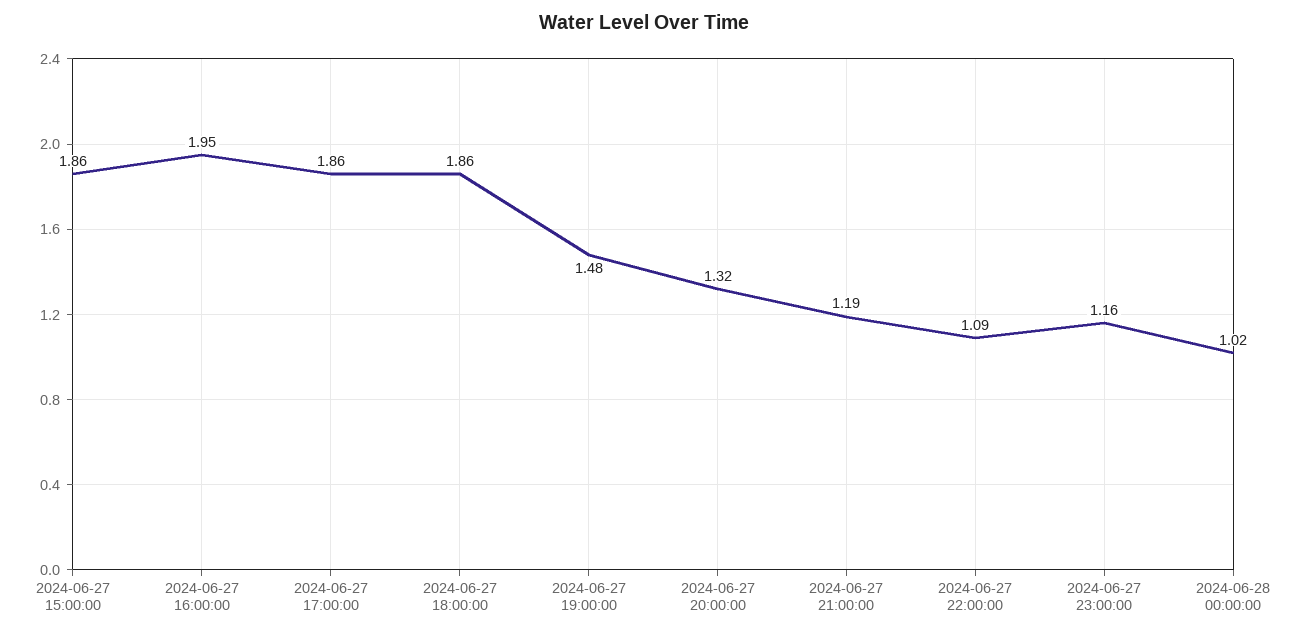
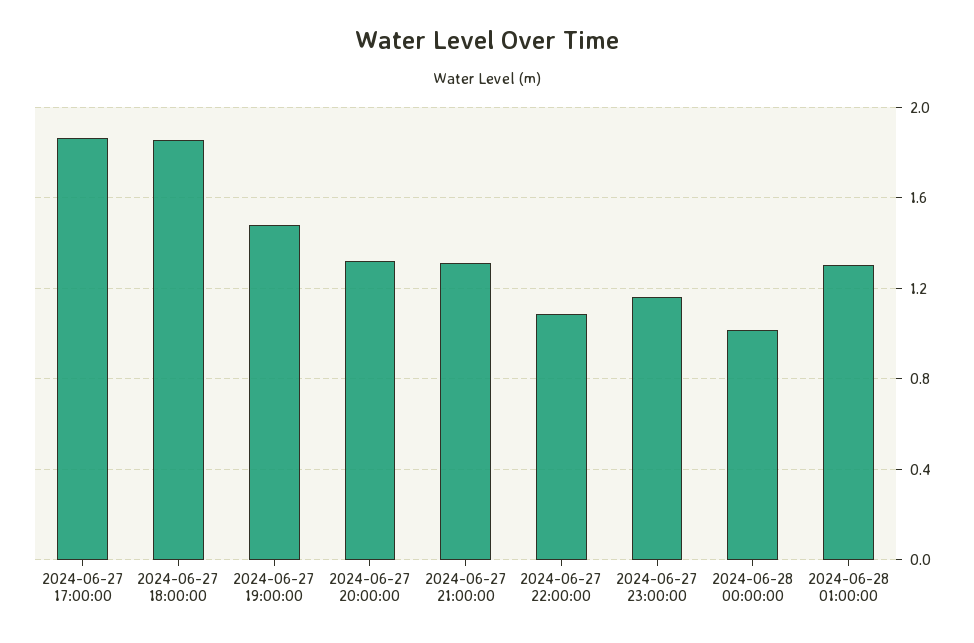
2024-06-27 15:00:00: 1.86 -> none
2024-06-27 16:00:00: 1.95 -> none
2024-06-27 21:00:00: 1.19 -> 1.3
2024-06-28 01:00:00: none -> 1.3

